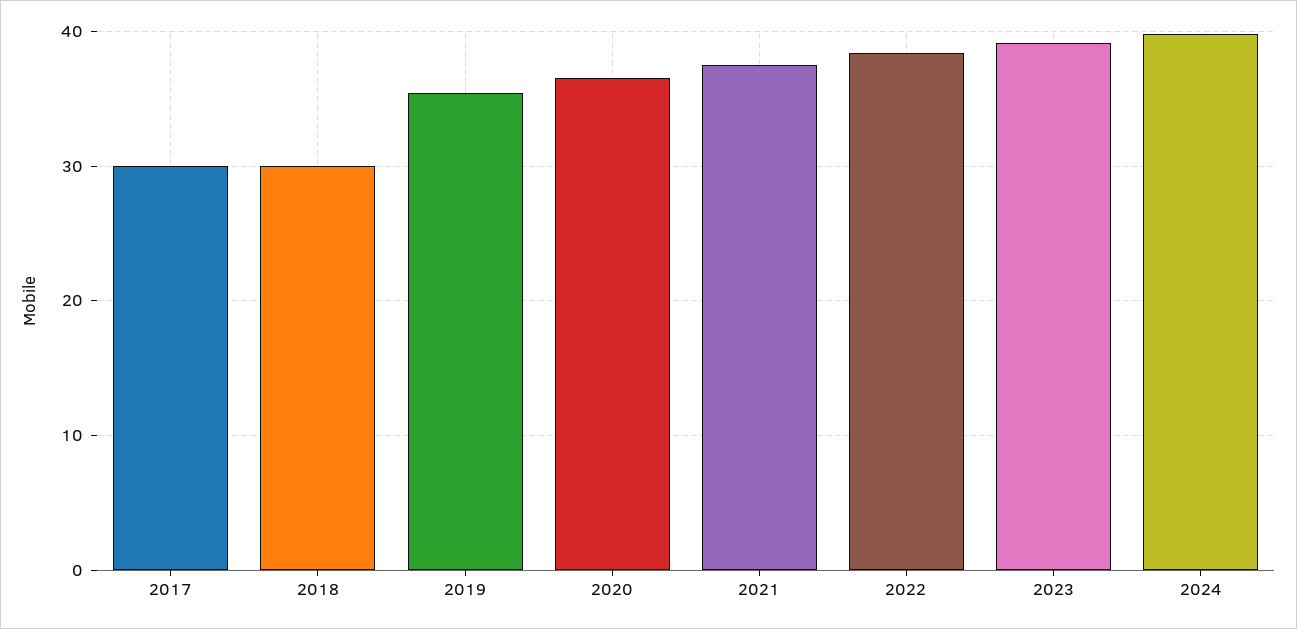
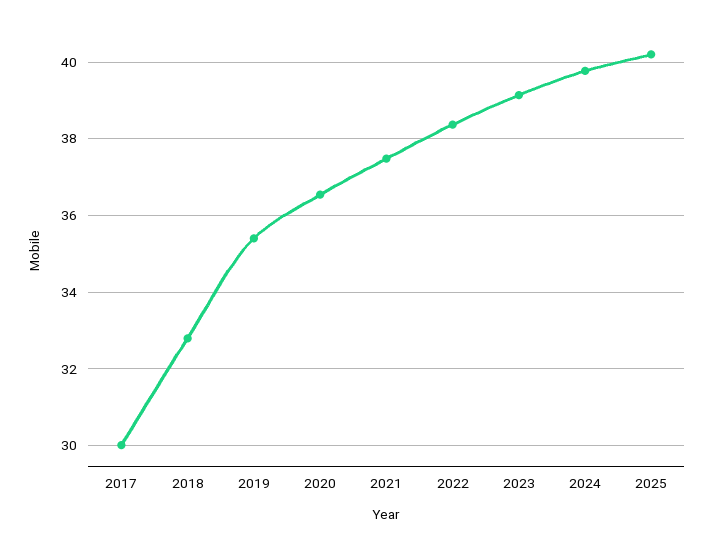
2018: 30 -> 32.8
2025: none -> 40.2

